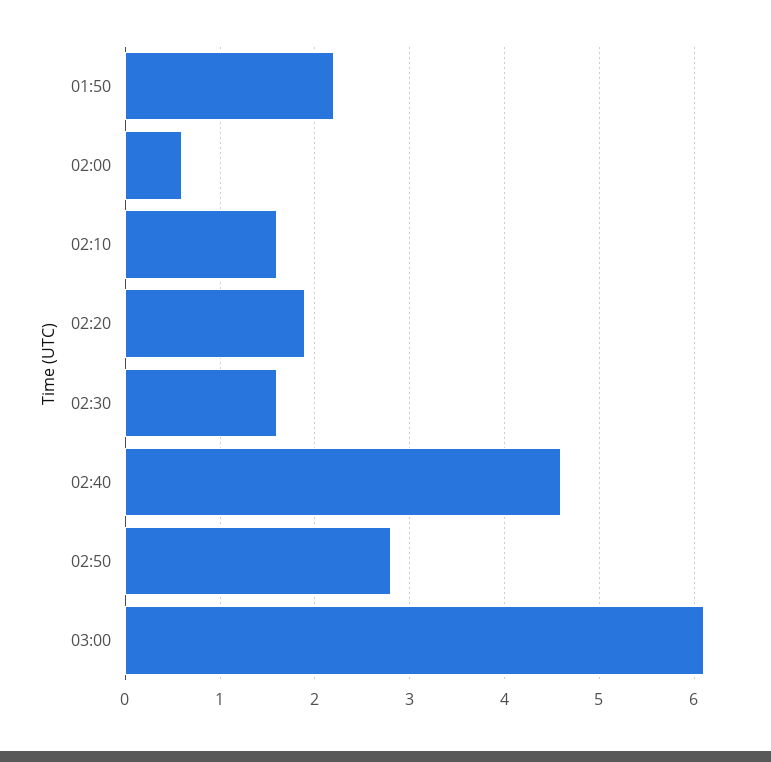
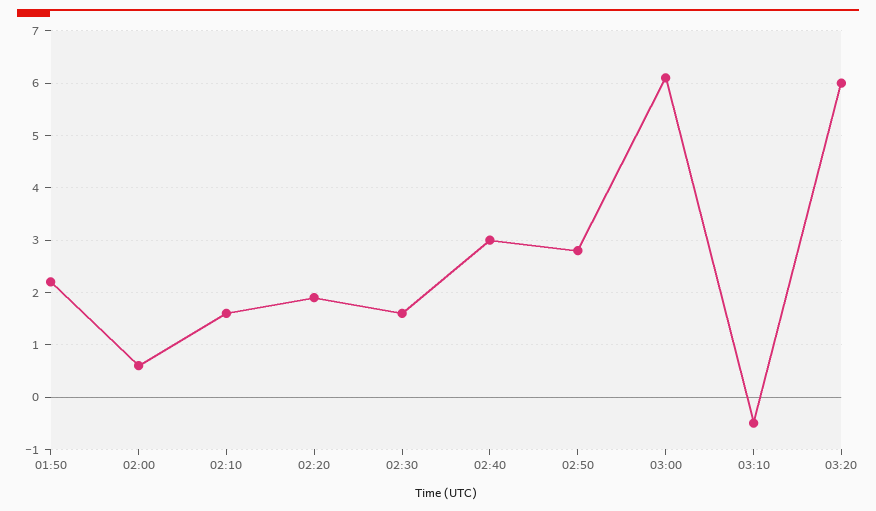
02:40: 4.6 -> 3
03:10: none -> -0.5
03:20: none -> 6

